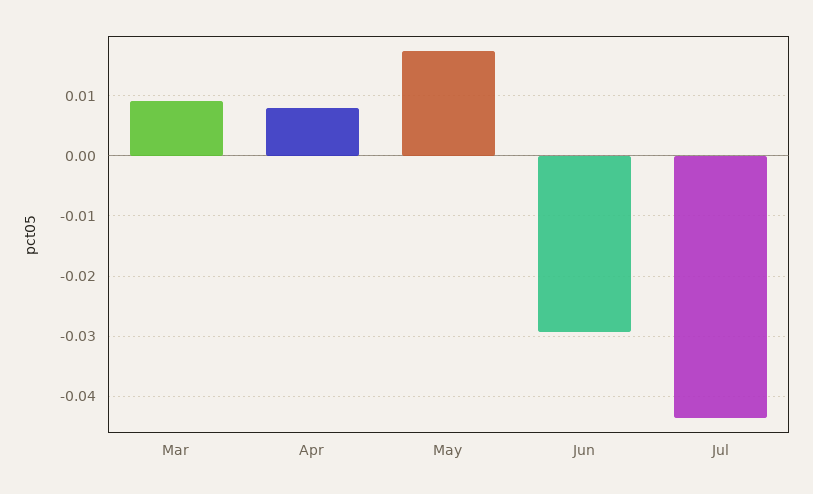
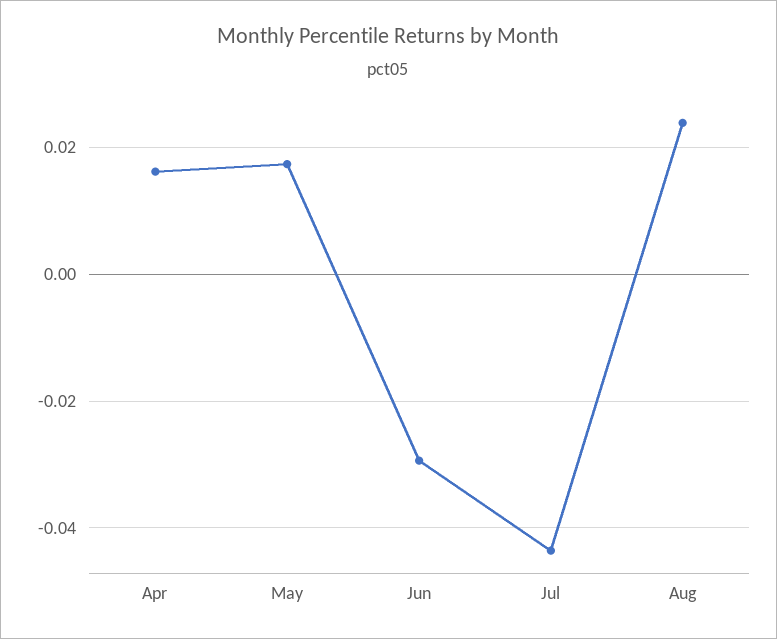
Mar: 0.009 -> none
Apr: 0.008 -> 0.016
Aug: none -> 0.024

